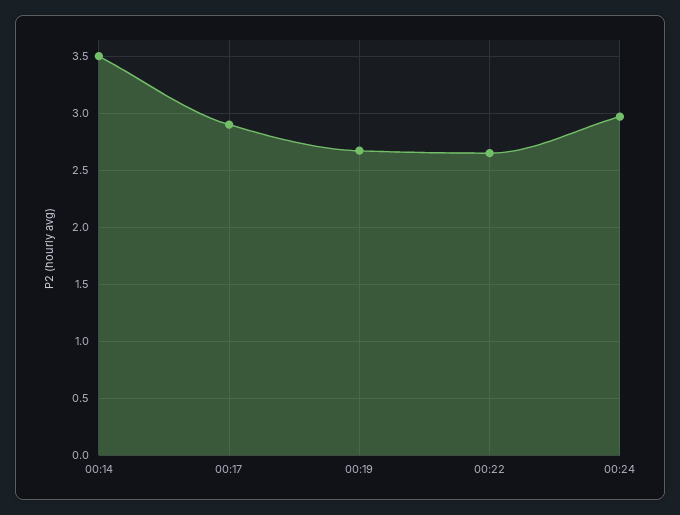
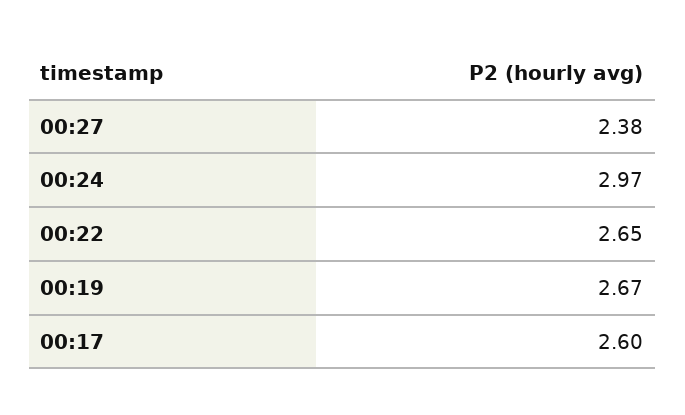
00:14: 3.5 -> none
00:17: 2.9 -> 2.6
00:27: none -> 2.38

